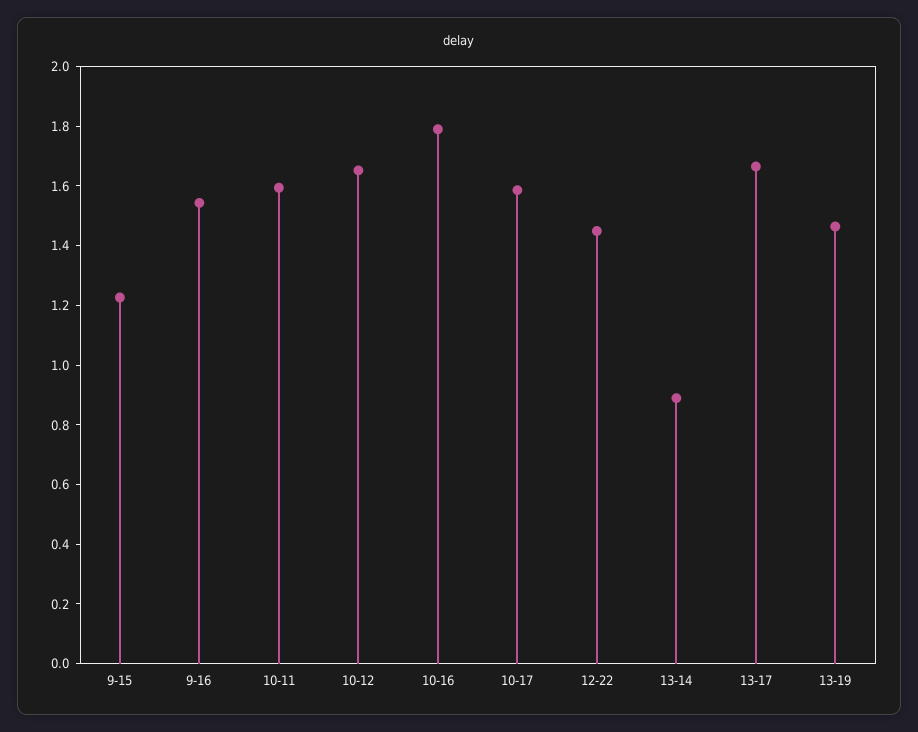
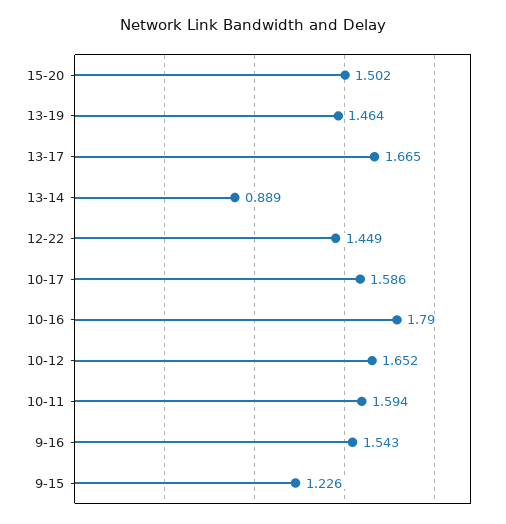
15-20: none -> 1.502

